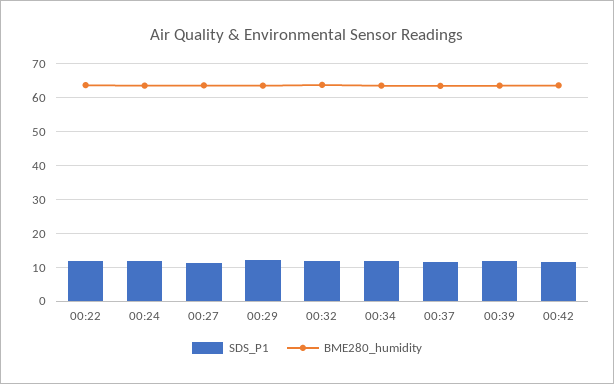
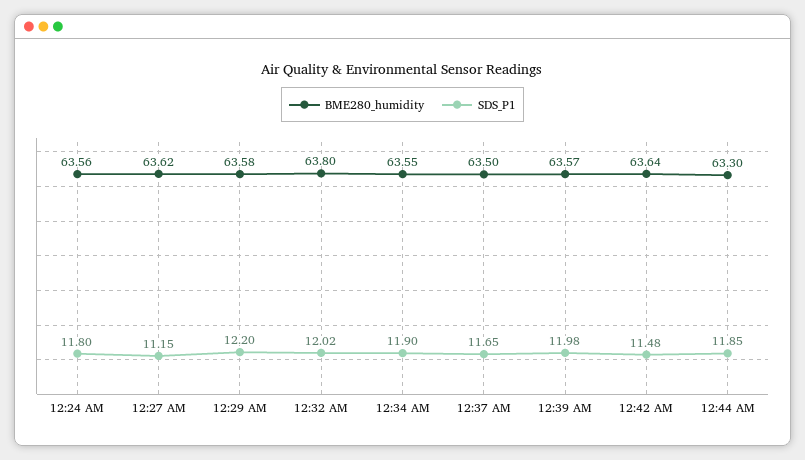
SDS_P1, 00:22: 12 -> none
BME280_humidity, 00:22: 64 -> none
BME280_humidity, 12:44 AM: none -> 63.3
SDS_P1, 12:44 AM: none -> 11.85

